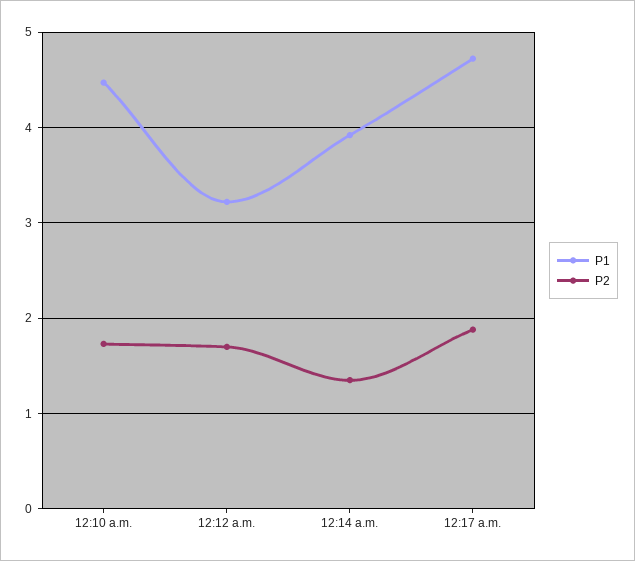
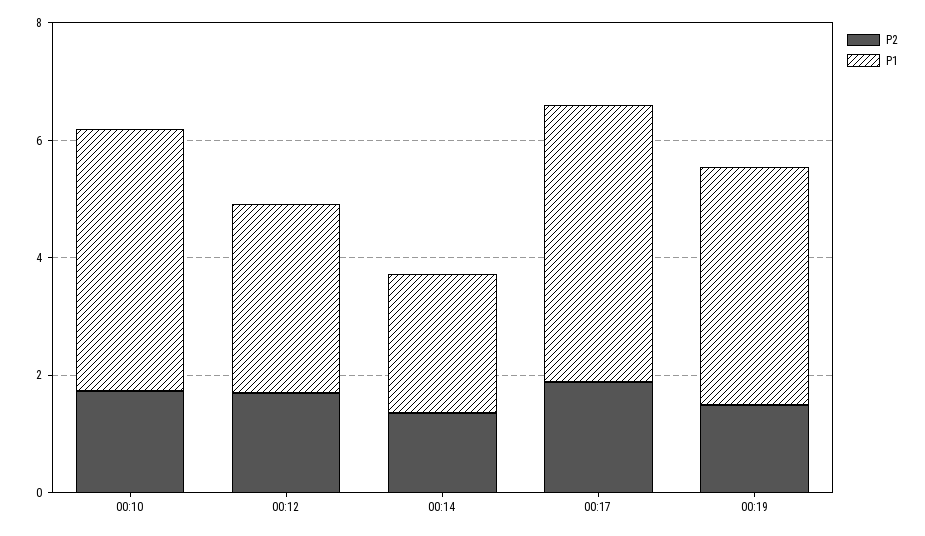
P1, 12:14 a.m.: 3.9 -> 2.5
P2, 00:19: none -> 1.5
P1, 00:19: none -> 4

